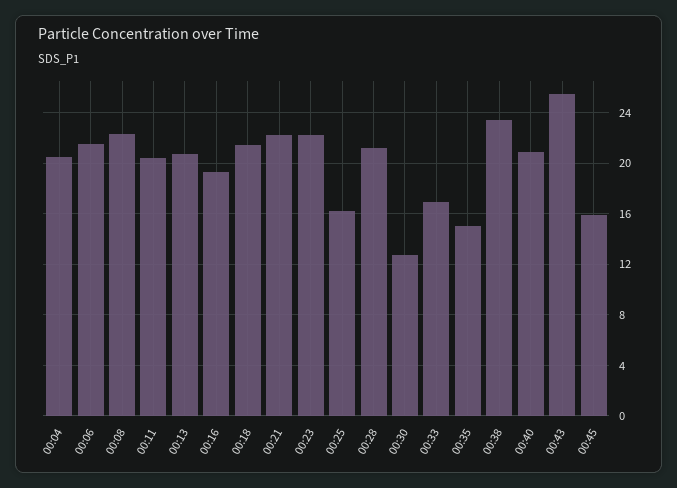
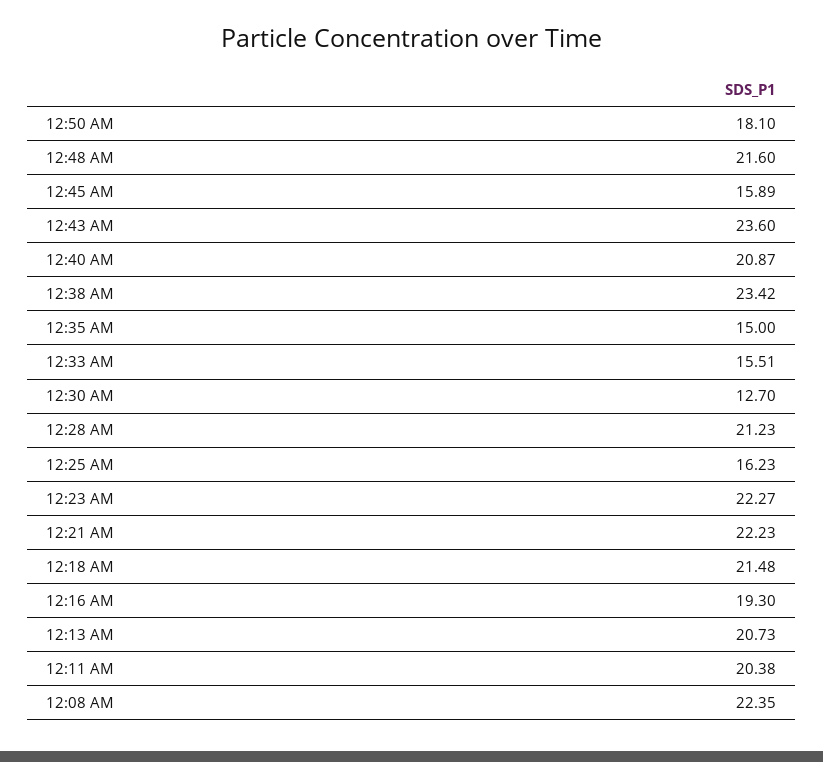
00:04: 20.5 -> none
00:06: 21.5 -> none
00:33: 17 -> 15.51
00:43: 25.5 -> 23.6
12:50 AM: none -> 18.1
12:48 AM: none -> 21.6

